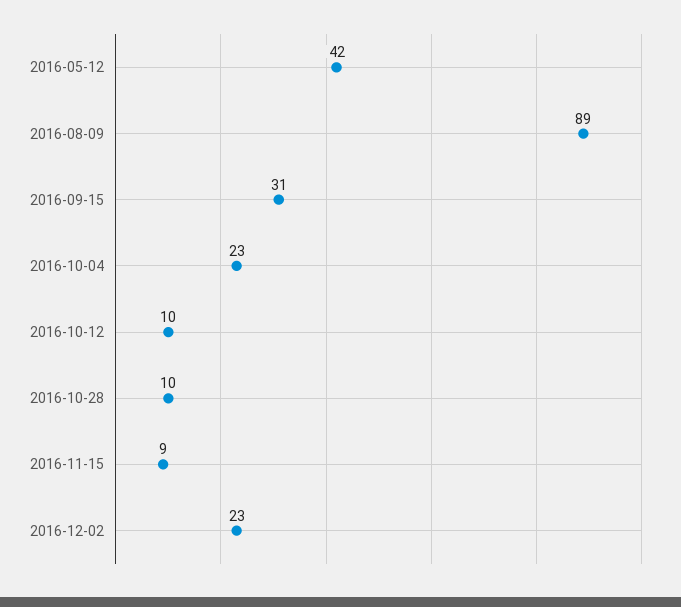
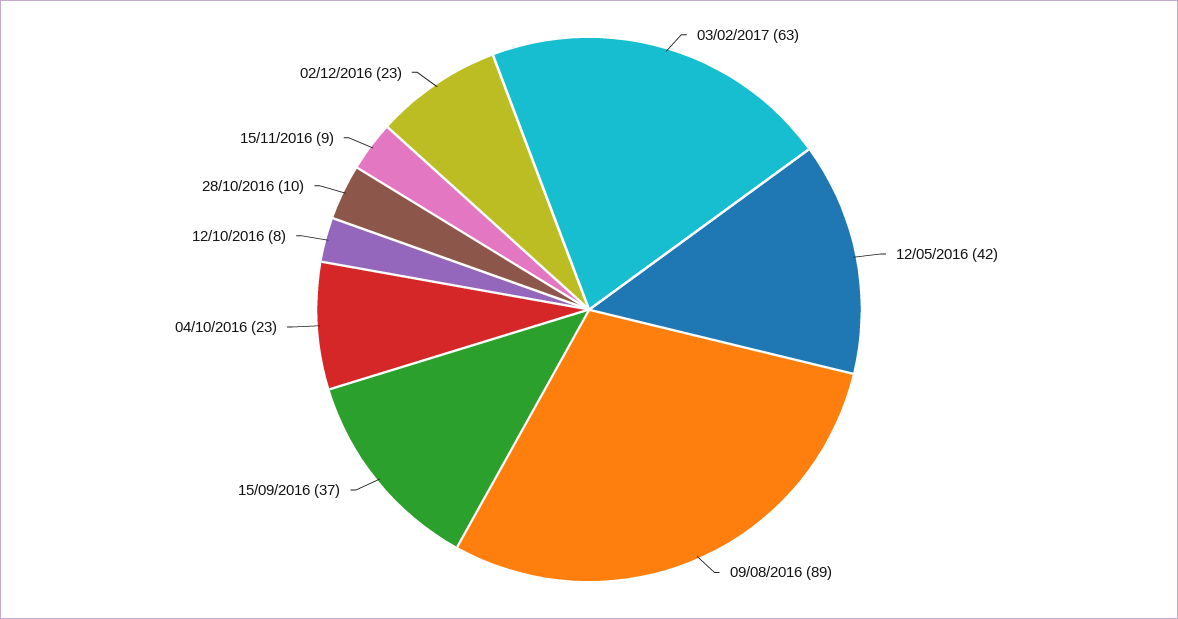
2016-09-15: 31 -> 37
2016-10-12: 10 -> 8
03/02/2017: none -> 63

